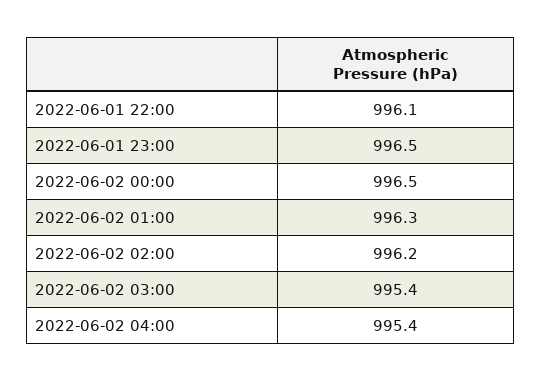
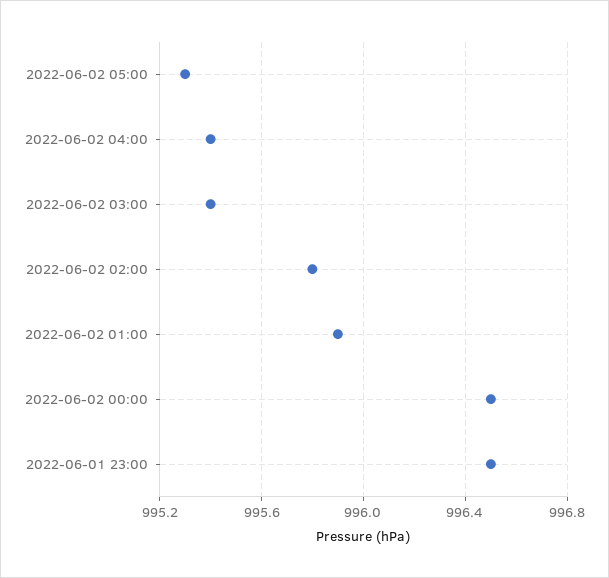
2022-06-01 22:00: 996.1 -> none
2022-06-02 01:00: 996.3 -> 995.9
2022-06-02 02:00: 996.2 -> 995.8
2022-06-02 05:00: none -> 995.3

